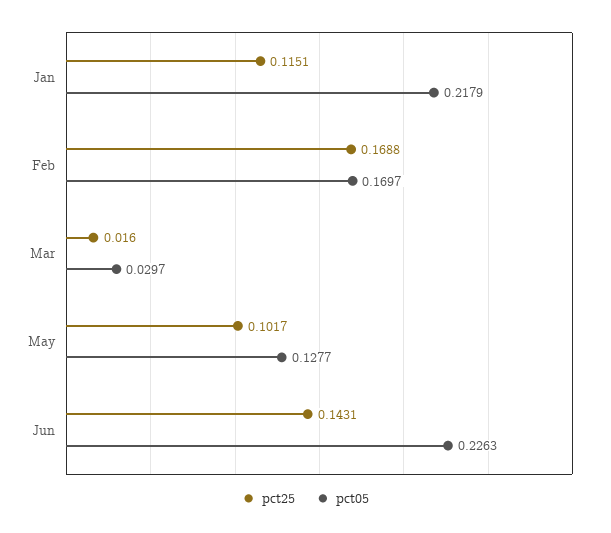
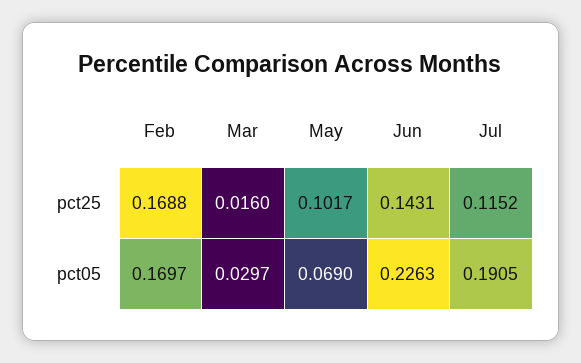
pct25, Jan: 0.1151 -> none
pct05, Jan: 0.2179 -> none
pct05, May: 0.1277 -> 0.069
pct25, Jul: none -> 0.1152
pct05, Jul: none -> 0.1905

